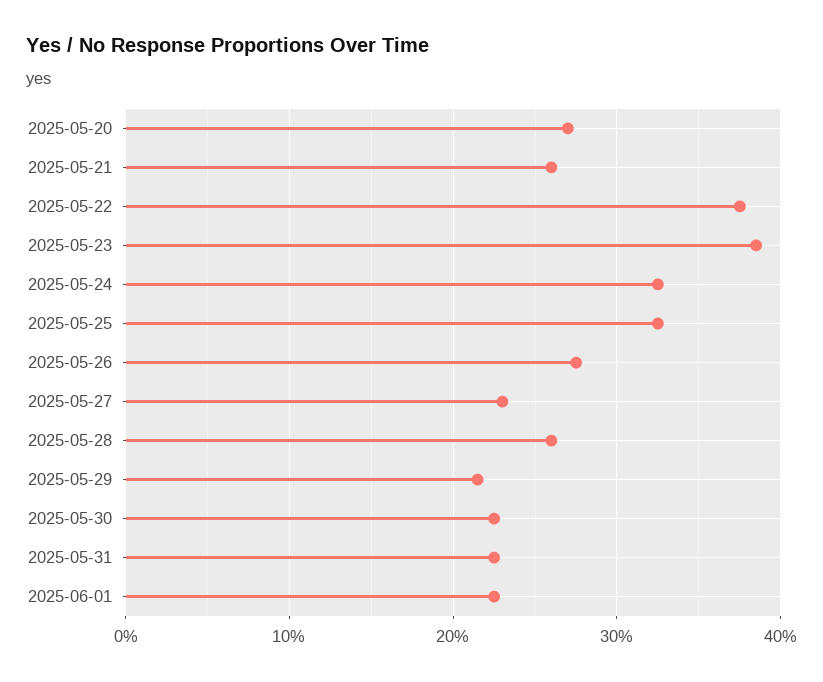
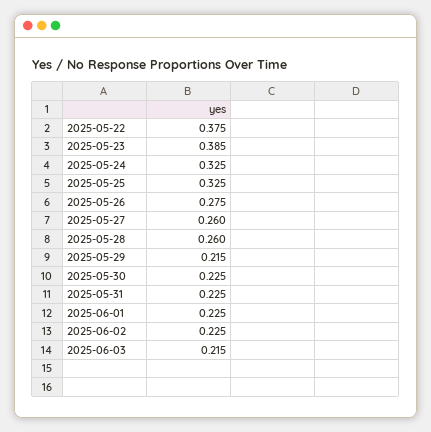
2025-05-20: 0.27 -> none
2025-05-21: 0.26 -> none
2025-05-27: 0.23 -> 0.26
2025-06-02: none -> 0.225
2025-06-03: none -> 0.215

